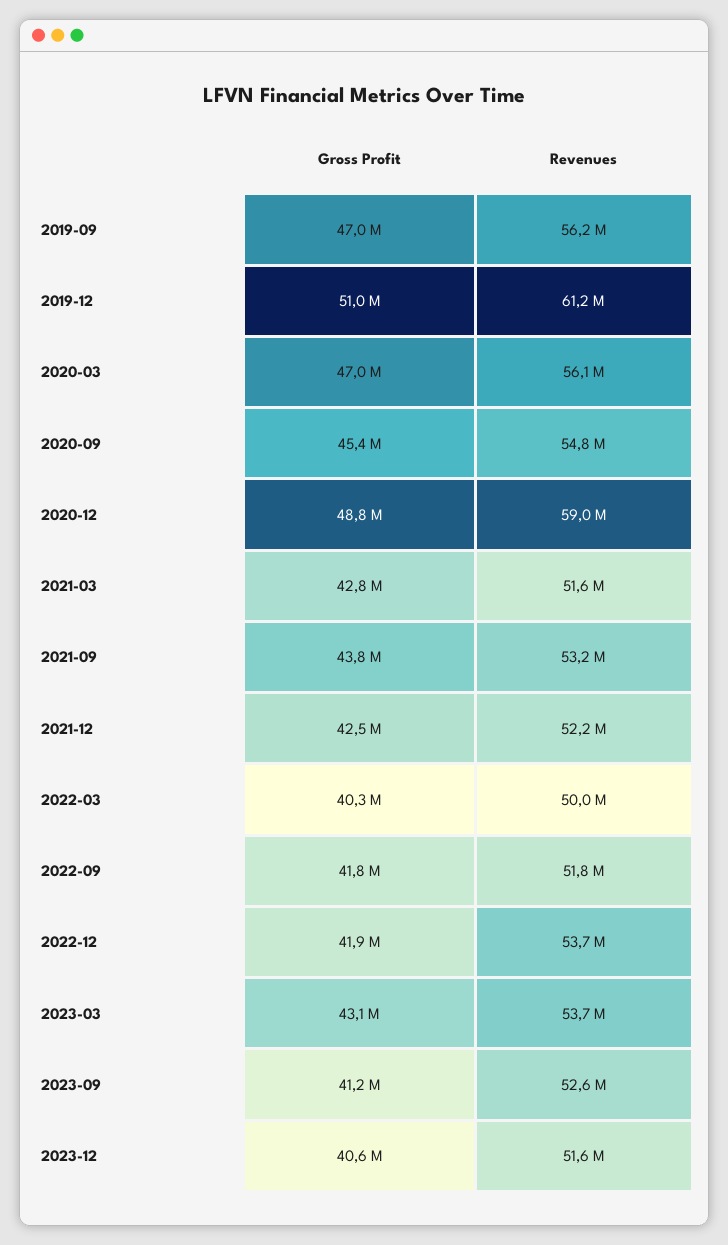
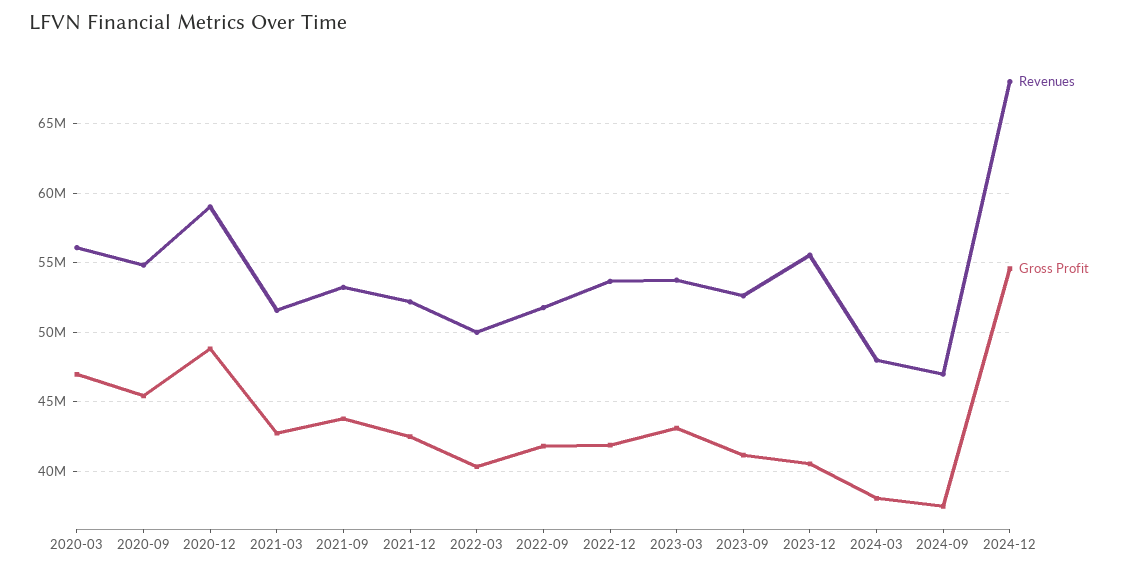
Gross Profit, 2019-09: 47000000 -> none
Revenues, 2019-09: 56200000 -> none
Gross Profit, 2019-12: 51000000 -> none
Revenues, 2019-12: 61200000 -> none
Revenues, 2023-12: 51600000 -> 55500000
Revenues, 2024-03: none -> 48000000
Gross Profit, 2024-03: none -> 38000000
Revenues, 2024-09: none -> 47000000
Gross Profit, 2024-09: none -> 37500000
Revenues, 2024-12: none -> 68000000
Gross Profit, 2024-12: none -> 54500000

